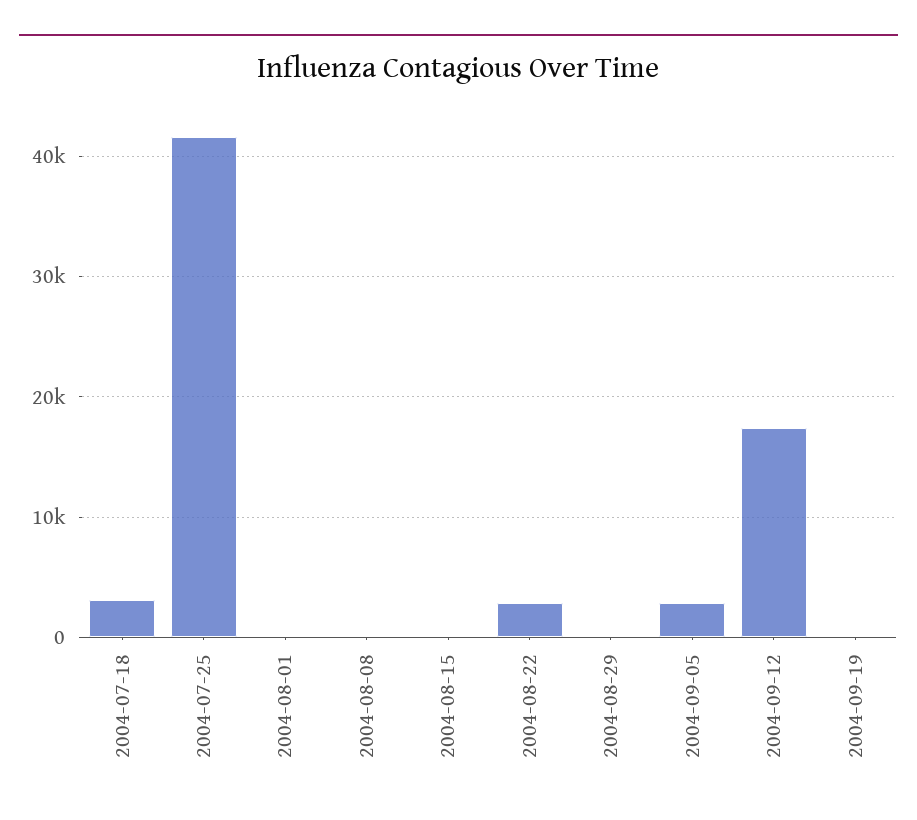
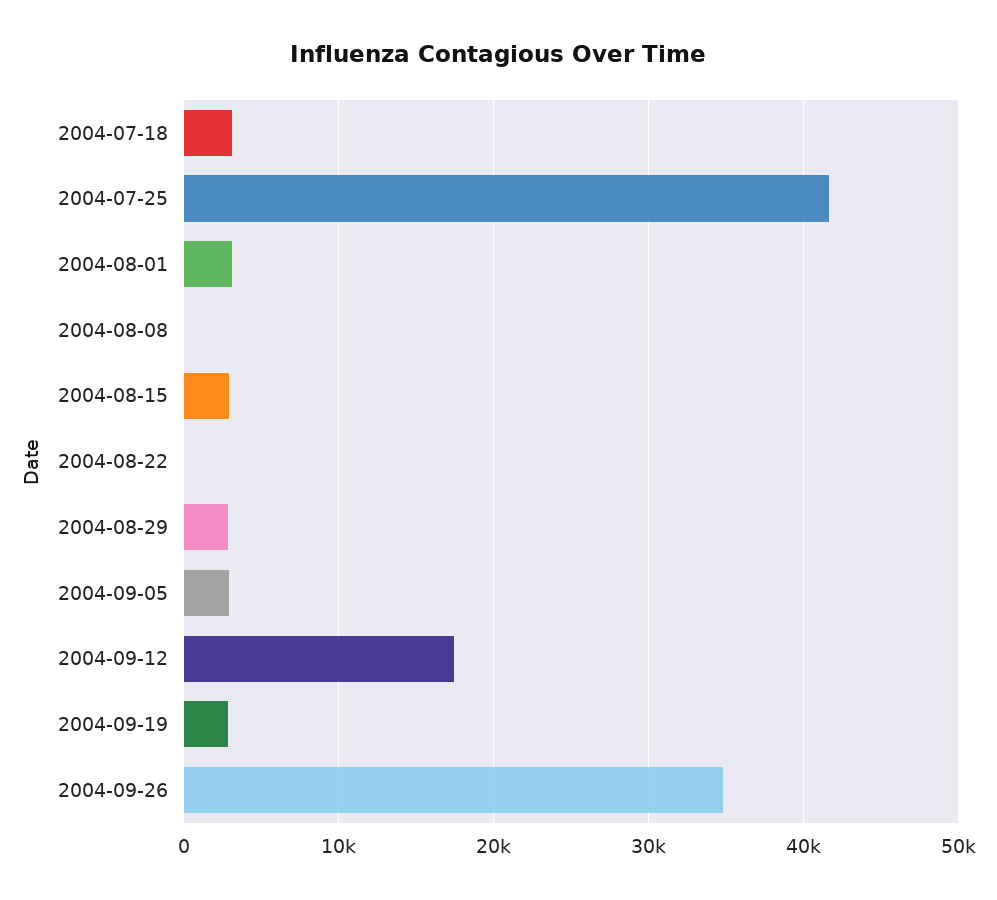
2004-08-01: 0 -> 3000
2004-08-15: 0 -> 3000
2004-08-22: 3000 -> 0
2004-08-29: 0 -> 3000
2004-09-19: 0 -> 3000
2004-09-26: none -> 35000

